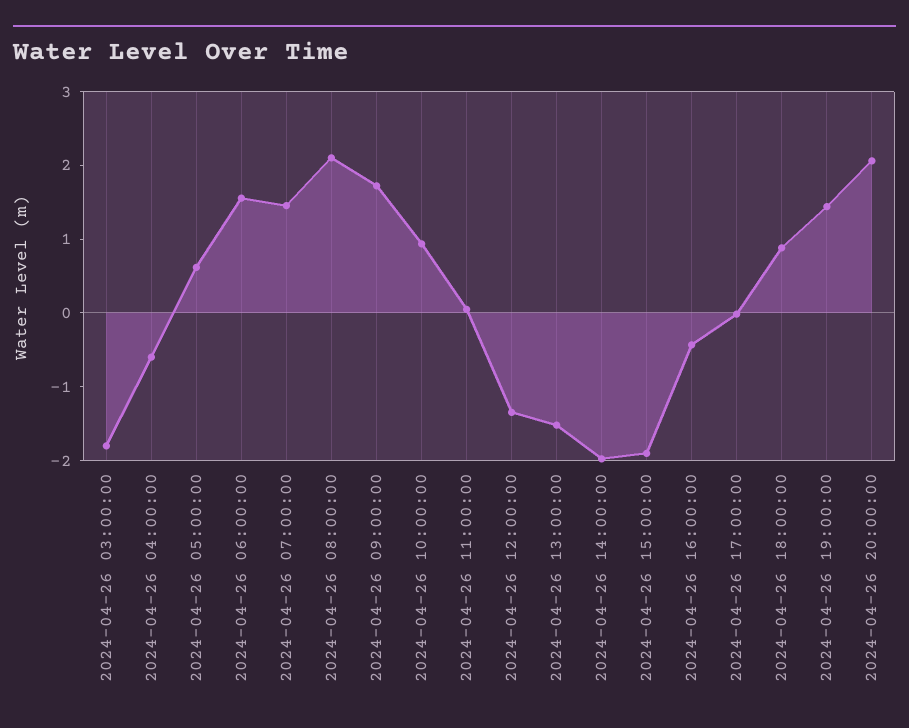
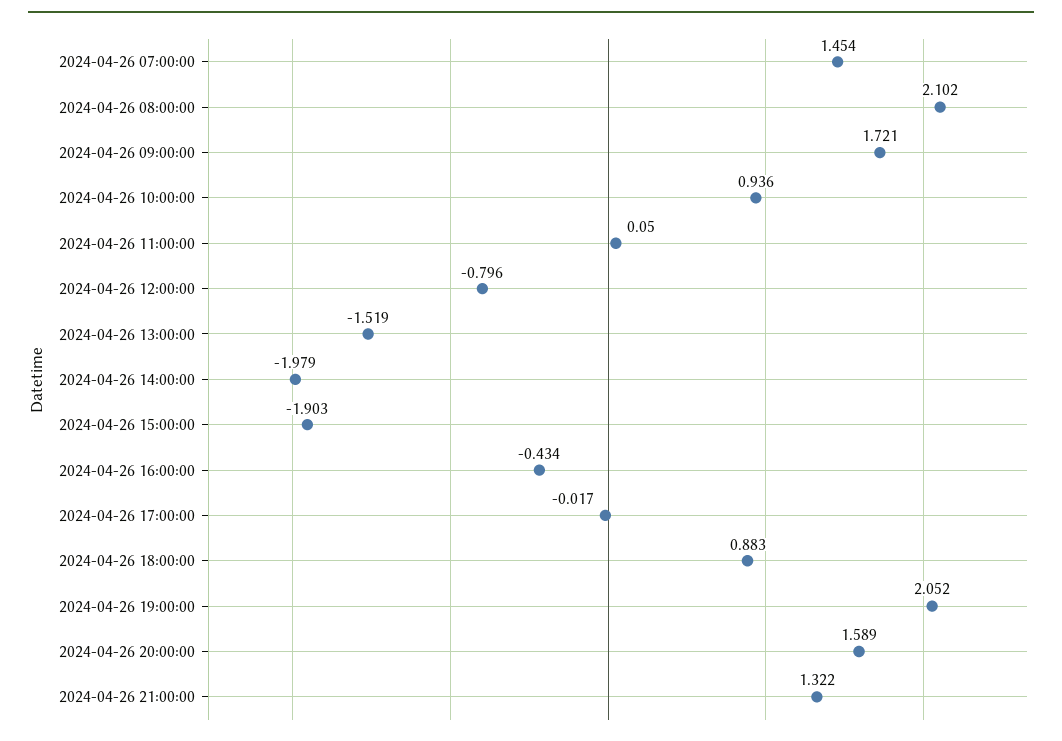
2024-04-26 03:00:00: -1.8 -> none
2024-04-26 04:00:00: -0.6 -> none
2024-04-26 05:00:00: 0.6 -> none
2024-04-26 06:00:00: 1.6 -> none
2024-04-26 12:00:00: -1.4 -> -0.796
2024-04-26 19:00:00: 1.4 -> 2.052
2024-04-26 20:00:00: 2 -> 1.589
2024-04-26 21:00:00: none -> 1.322

